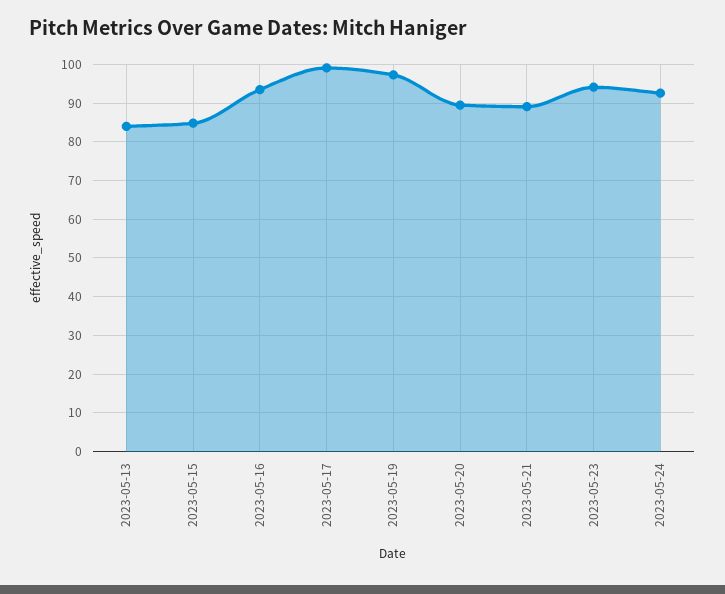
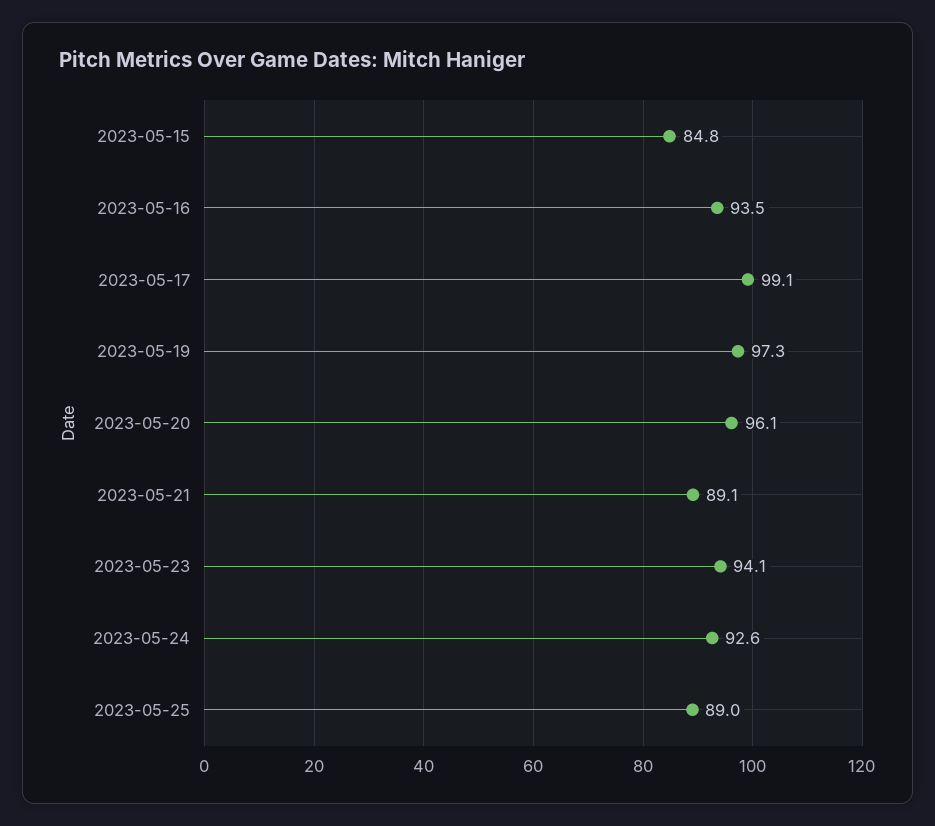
2023-05-13: 84 -> none
2023-05-20: 90 -> 96.1
2023-05-25: none -> 89

